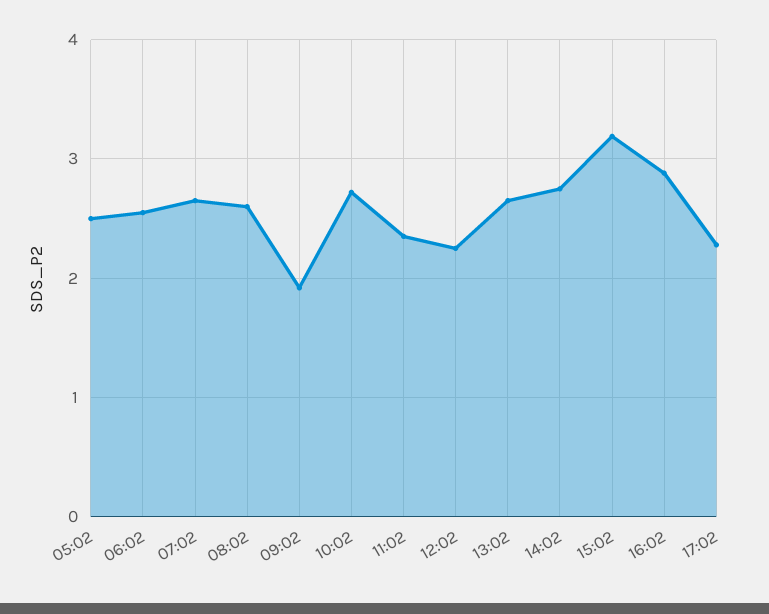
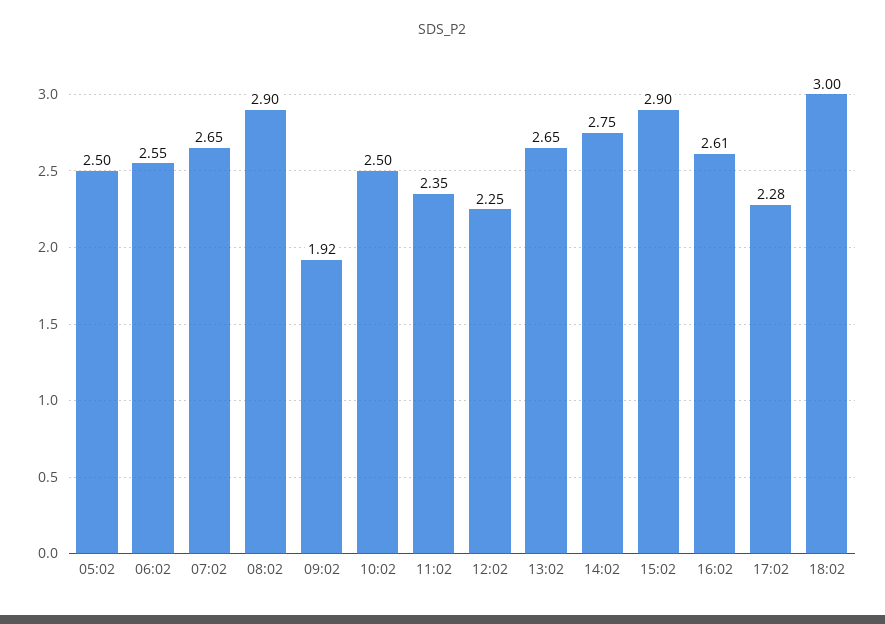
08:02: 2.6 -> 2.9
10:02: 2.7 -> 2.5
15:02: 3.2 -> 2.9
16:02: 2.9 -> 2.61
18:02: none -> 3

